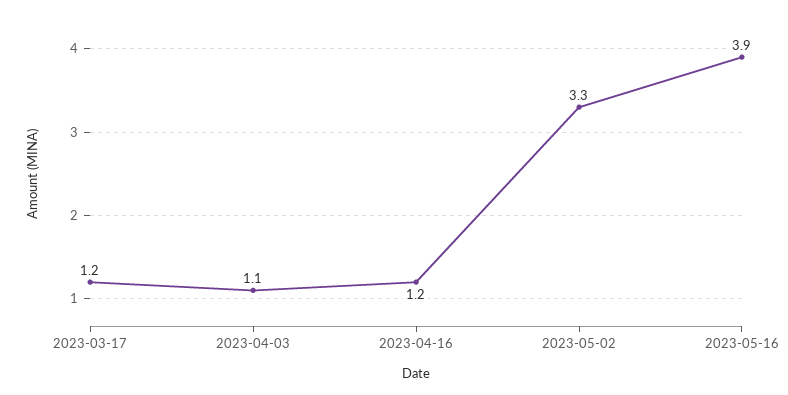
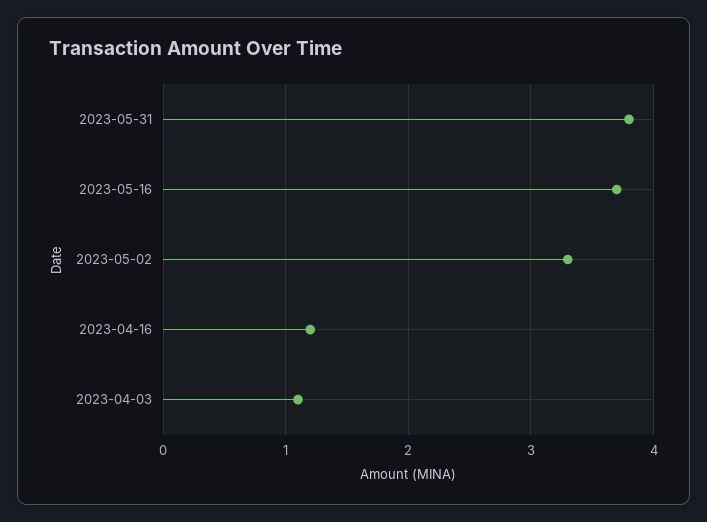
2023-03-17: 1.2 -> none
2023-05-16: 3.9 -> 3.7
2023-05-31: none -> 3.8

